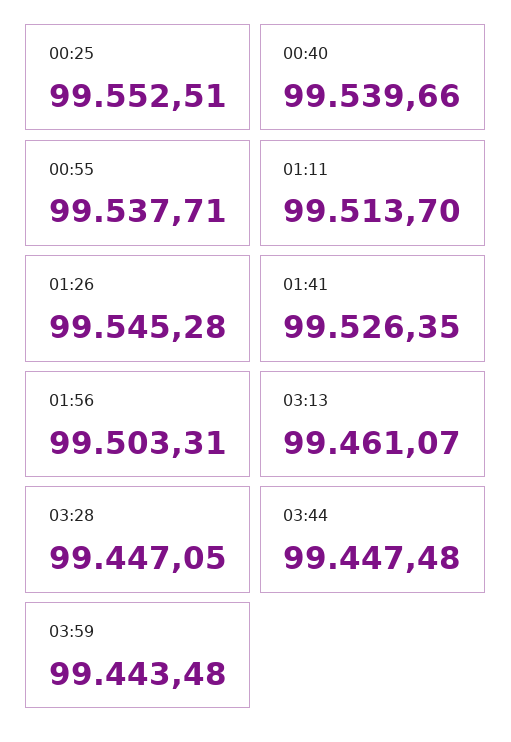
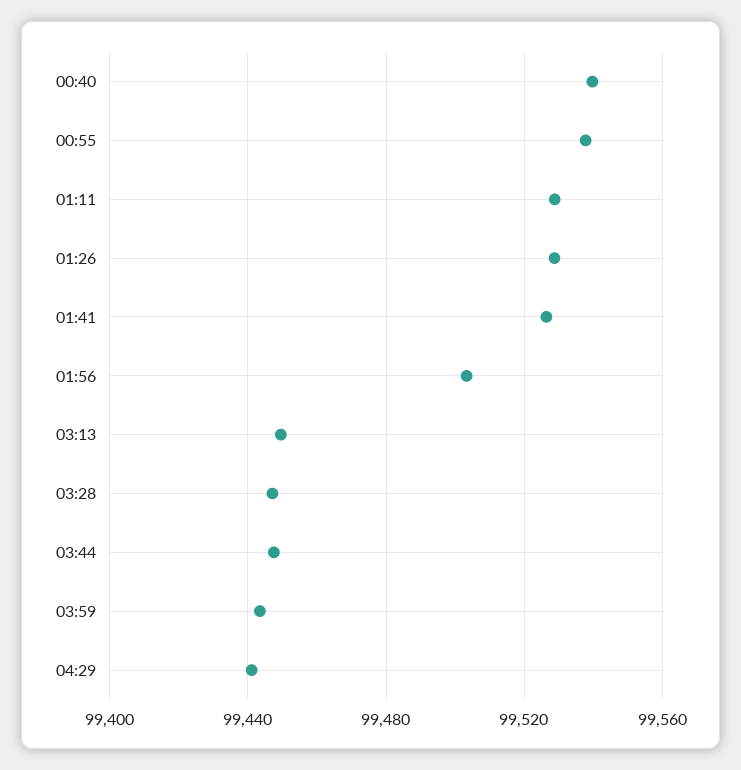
00:25: 99552.51 -> none
01:11: 99513.7 -> 99530
01:26: 99545.28 -> 99530
03:13: 99461.07 -> 99450
04:29: none -> 99440

